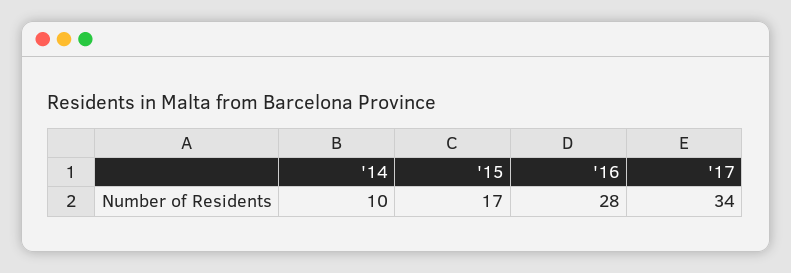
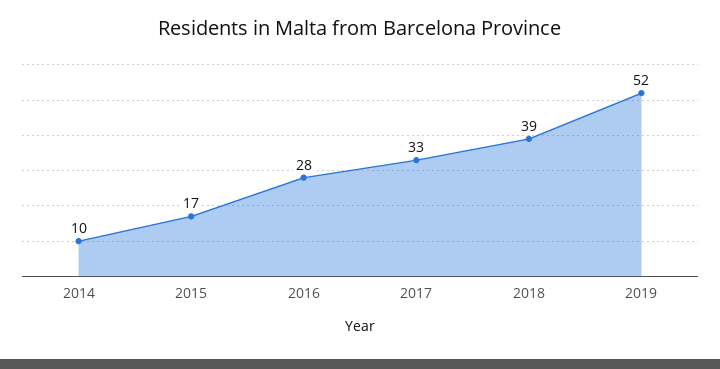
'17: 34 -> 33
2018: none -> 39
2019: none -> 52

